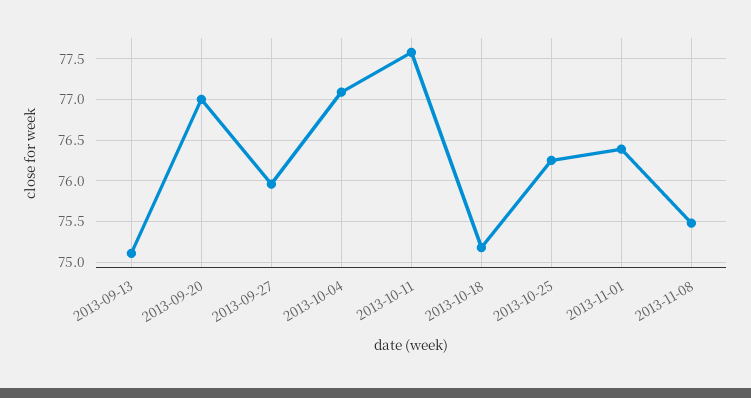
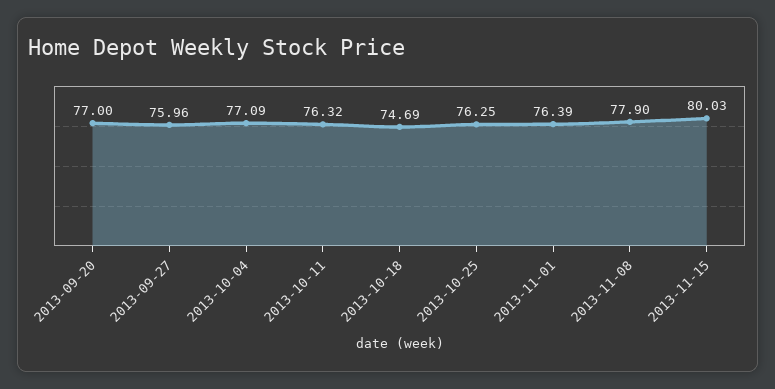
2013-09-13: 75.1 -> none
2013-10-11: 77.6 -> 76.32
2013-10-18: 75.2 -> 74.69
2013-11-08: 75.5 -> 77.9
2013-11-15: none -> 80.03

